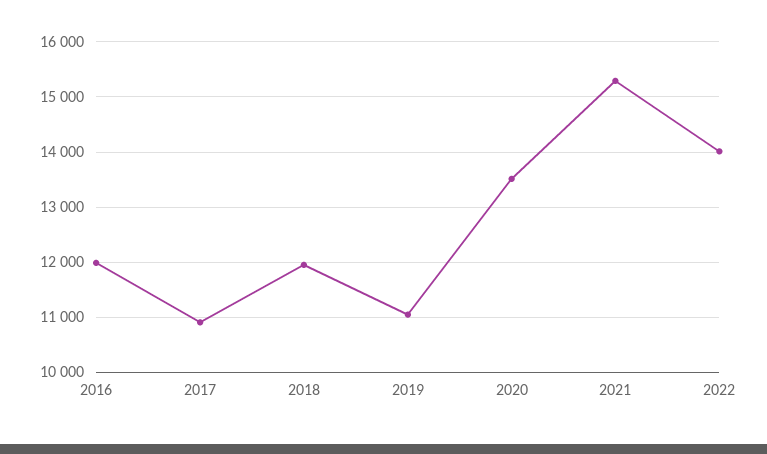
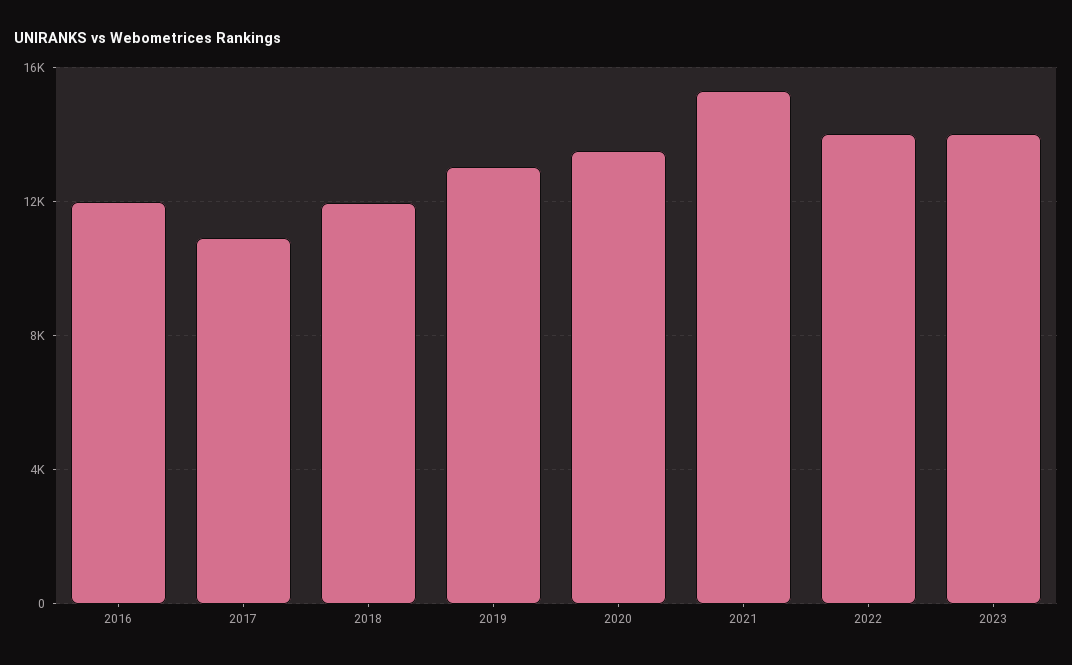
2019: 11000 -> 13000
2023: none -> 14000

